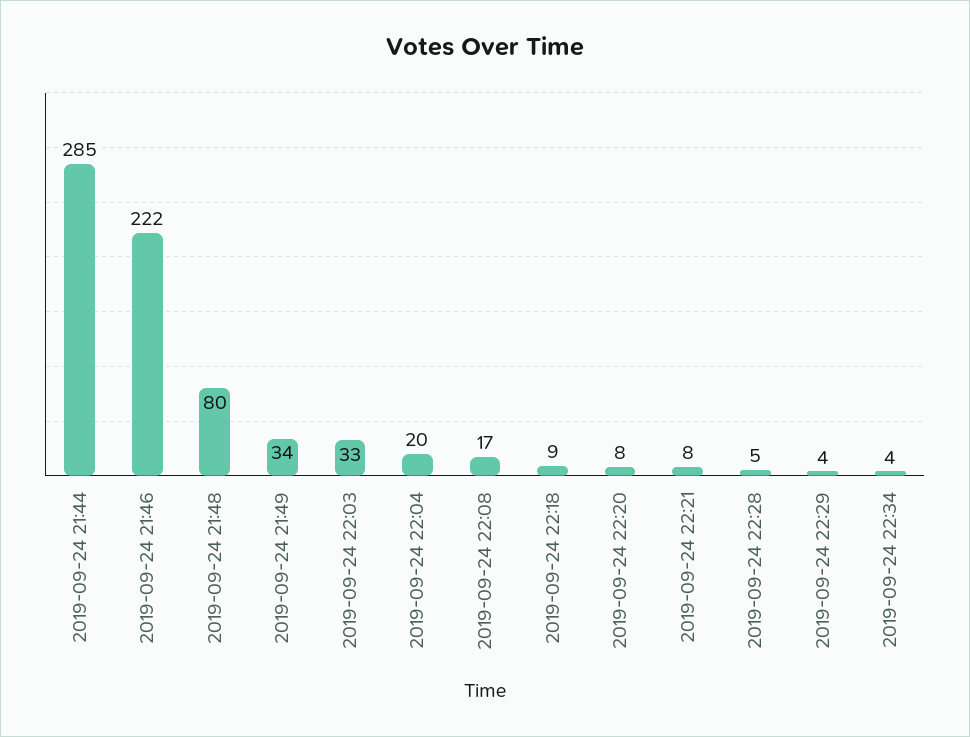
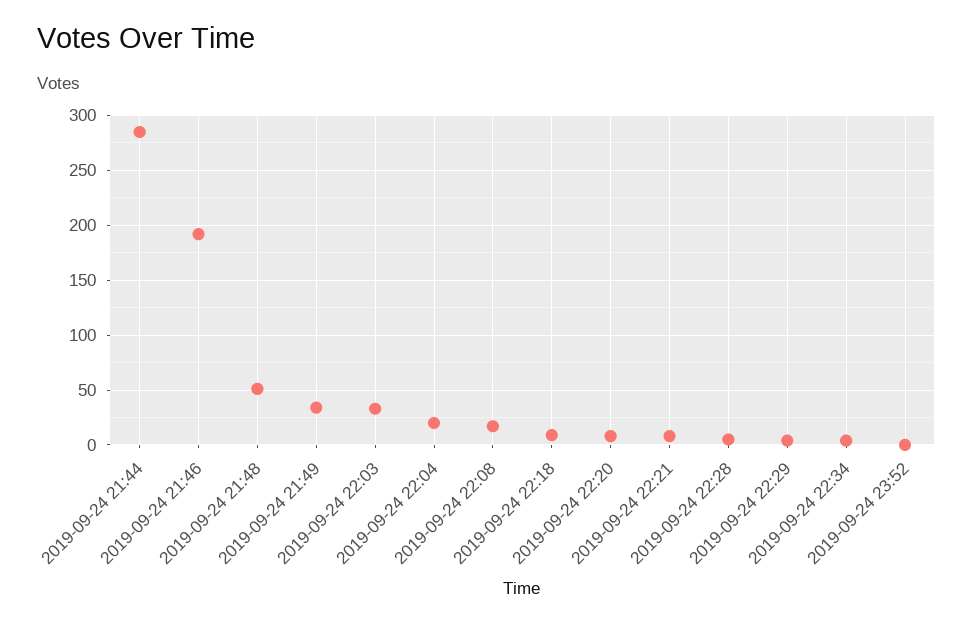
2019-09-24 21:46: 222 -> 190
2019-09-24 21:48: 80 -> 50
2019-09-24 23:52: none -> 0

